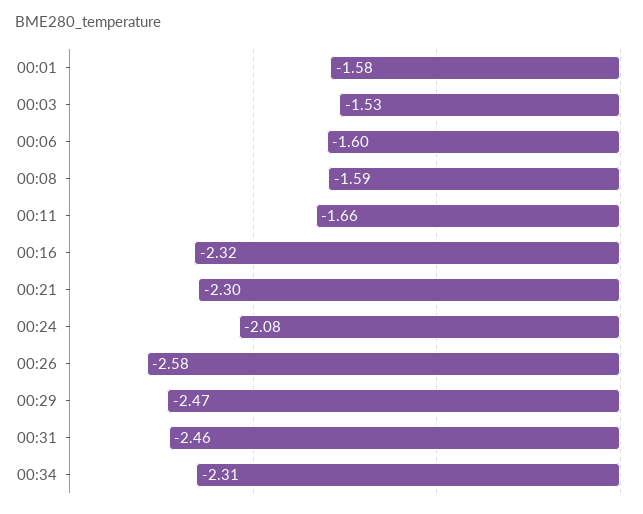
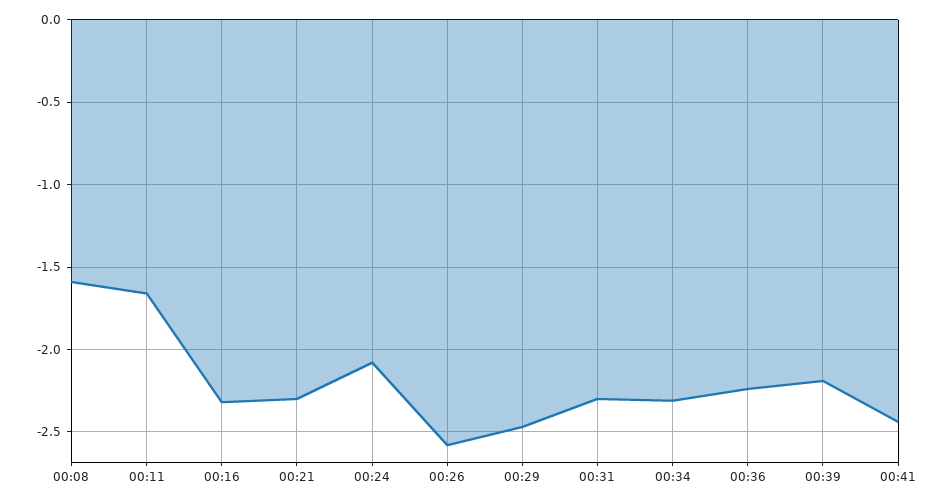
00:01: -1.58 -> none
00:03: -1.53 -> none
00:06: -1.6 -> none
00:31: -2.46 -> -2.3
00:36: none -> -2.25
00:39: none -> -2.2
00:41: none -> -2.45

